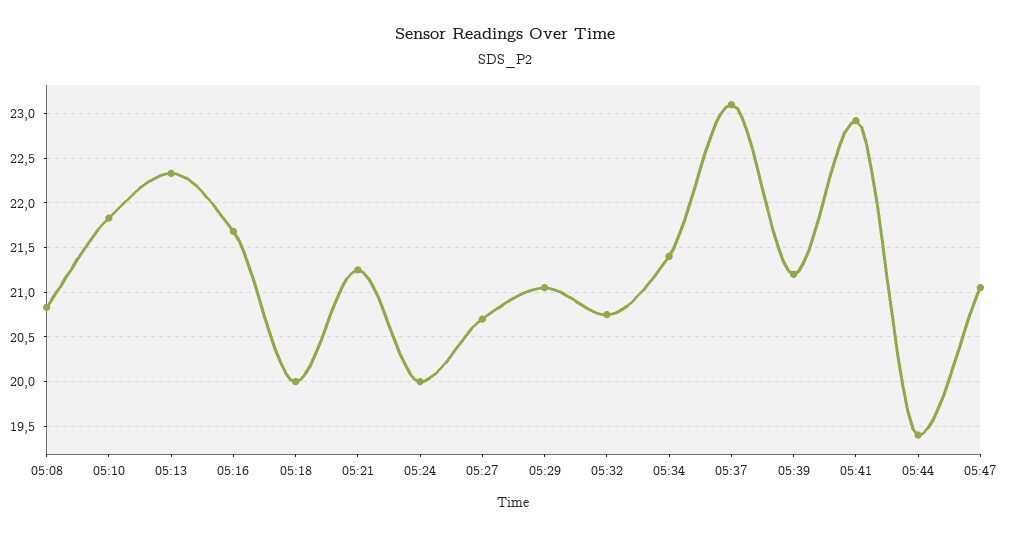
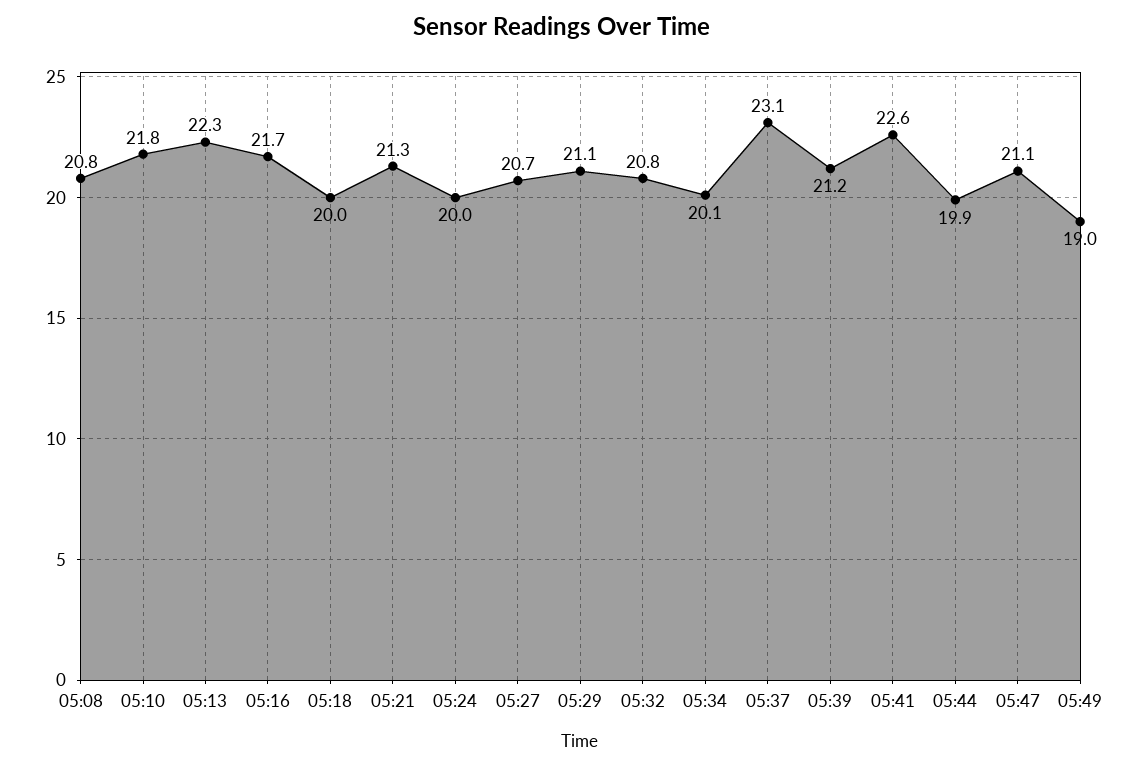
05:34: 21.4 -> 20.1
05:41: 22.9 -> 22.6
05:44: 19.4 -> 19.9
05:49: none -> 19

